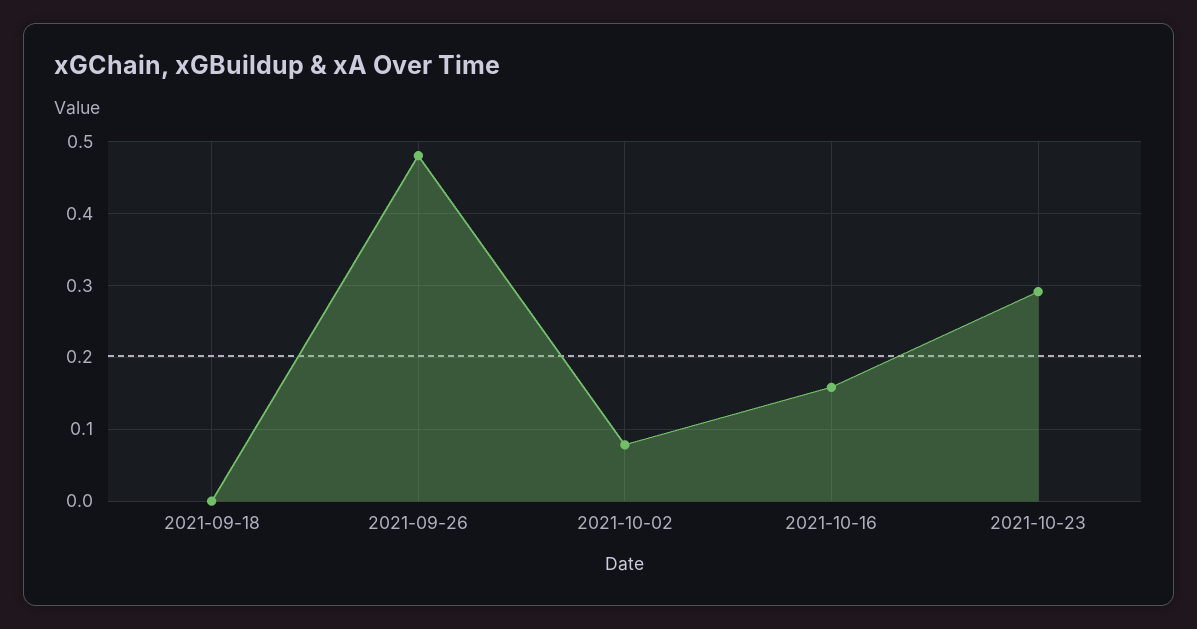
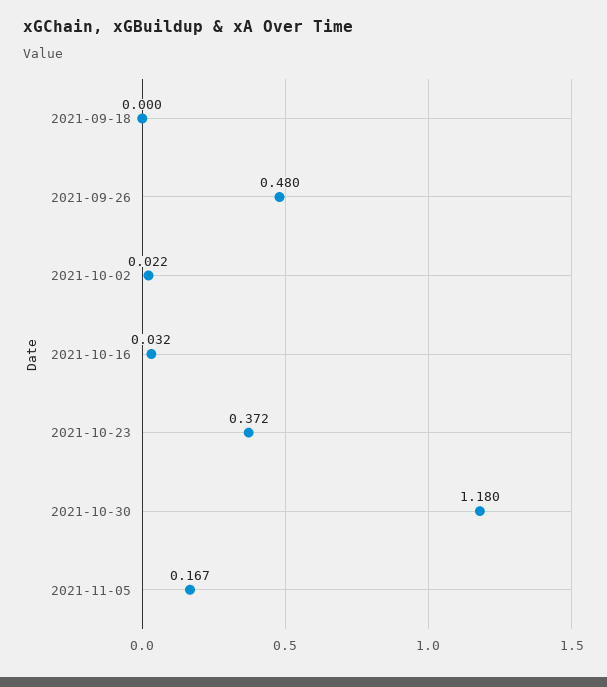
2021-10-02: 0.08 -> 0.022
2021-10-16: 0.16 -> 0.032
2021-10-23: 0.29 -> 0.372
2021-10-30: none -> 1.18
2021-11-05: none -> 0.167

